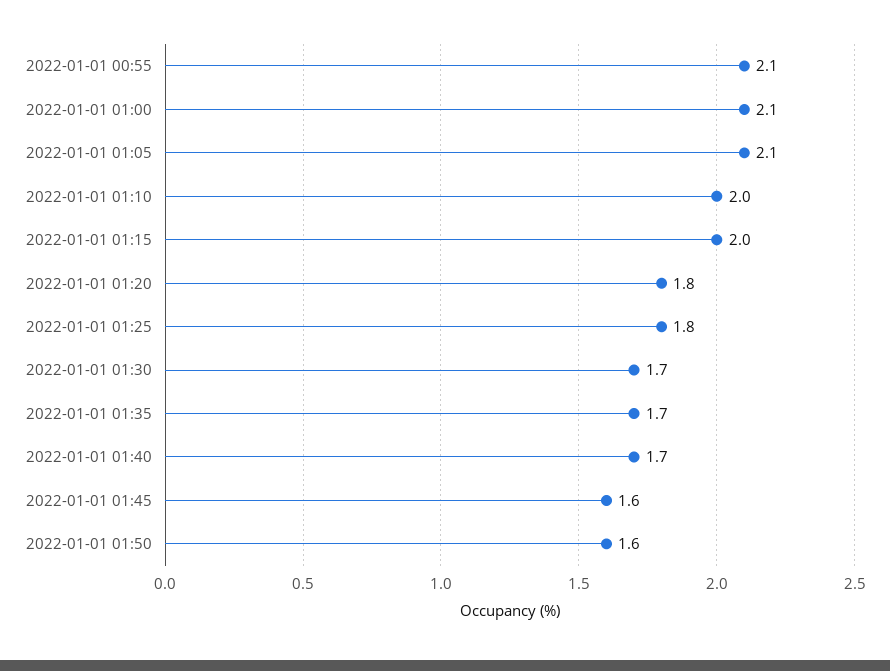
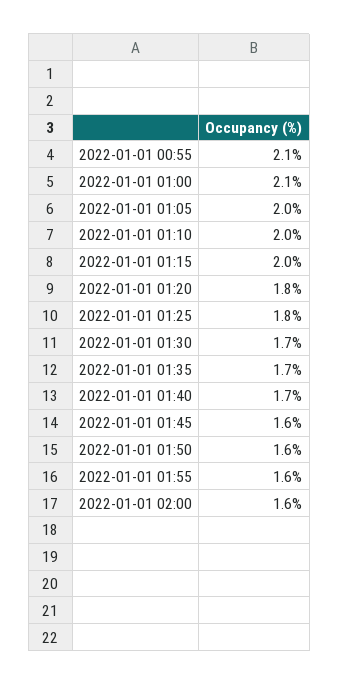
2022-01-01 01:05: 2.1 -> 2
2022-01-01 01:55: none -> 1.6
2022-01-01 02:00: none -> 1.6

